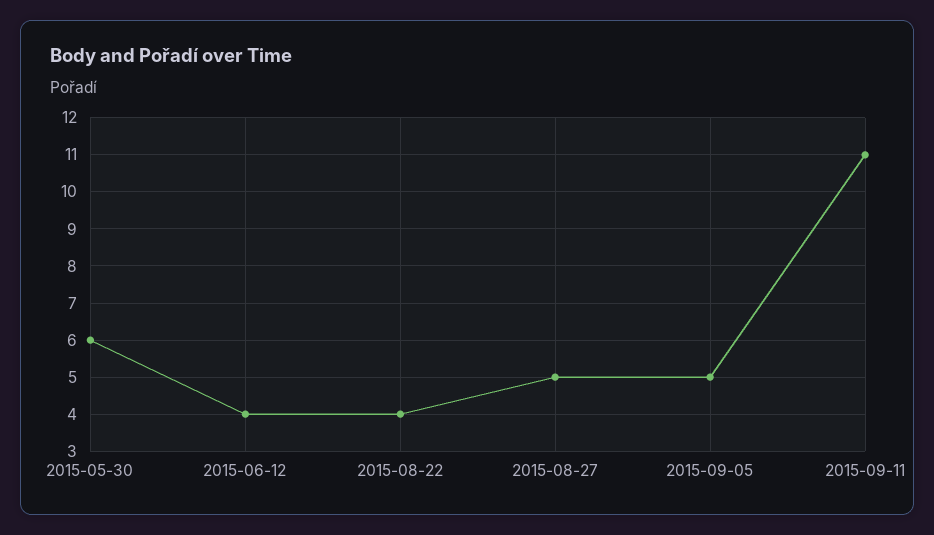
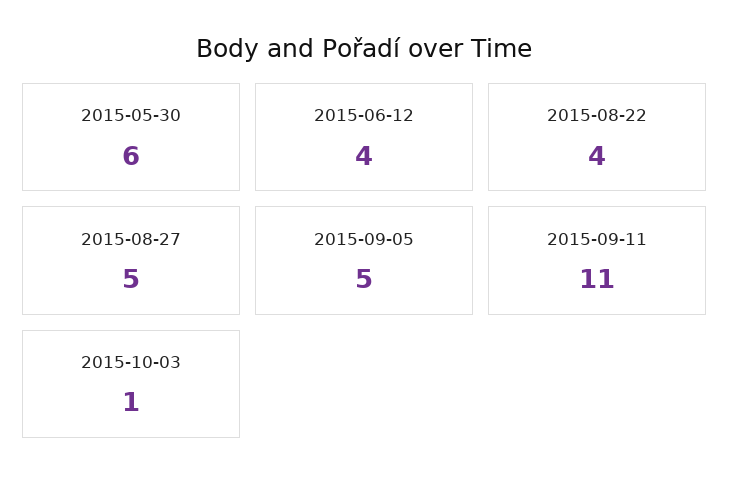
2015-10-03: none -> 1

